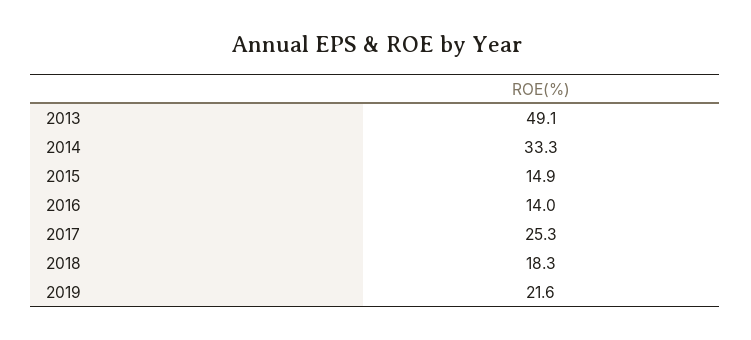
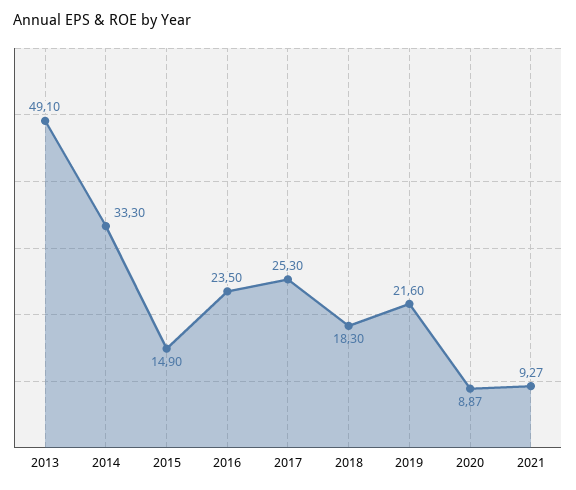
2016: 14 -> 23.5
2020: none -> 8.87
2021: none -> 9.27

